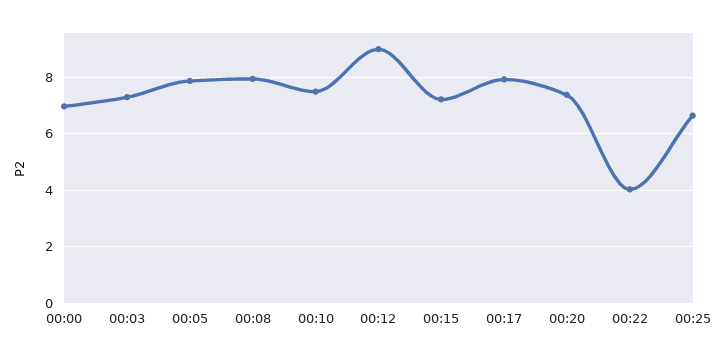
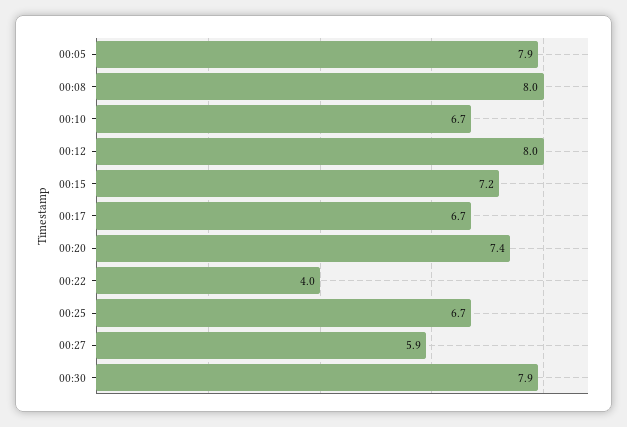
00:00: 7 -> none
00:03: 7.25 -> none
00:10: 7.5 -> 6.7
00:12: 9 -> 8
00:17: 8 -> 6.7
00:27: none -> 5.9
00:30: none -> 7.9

